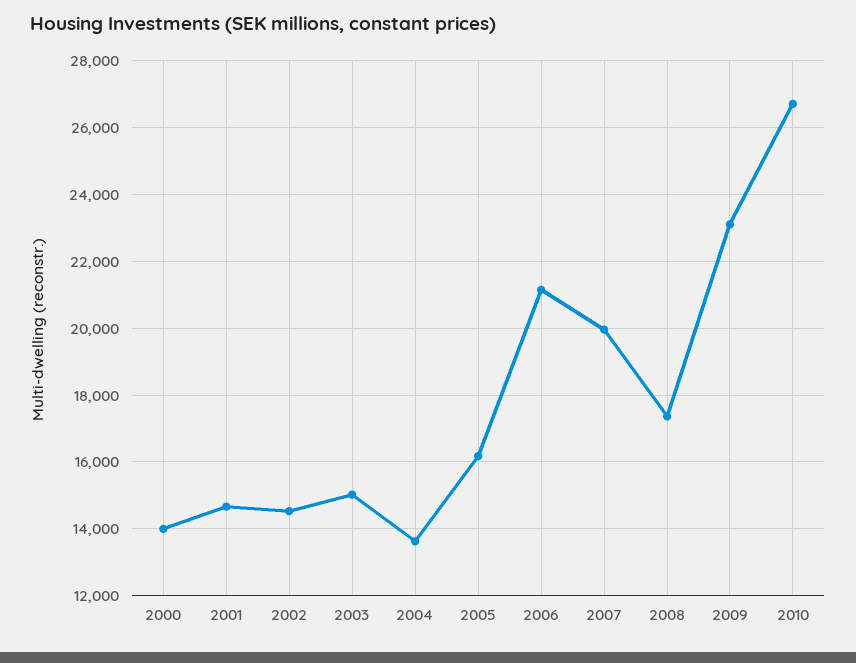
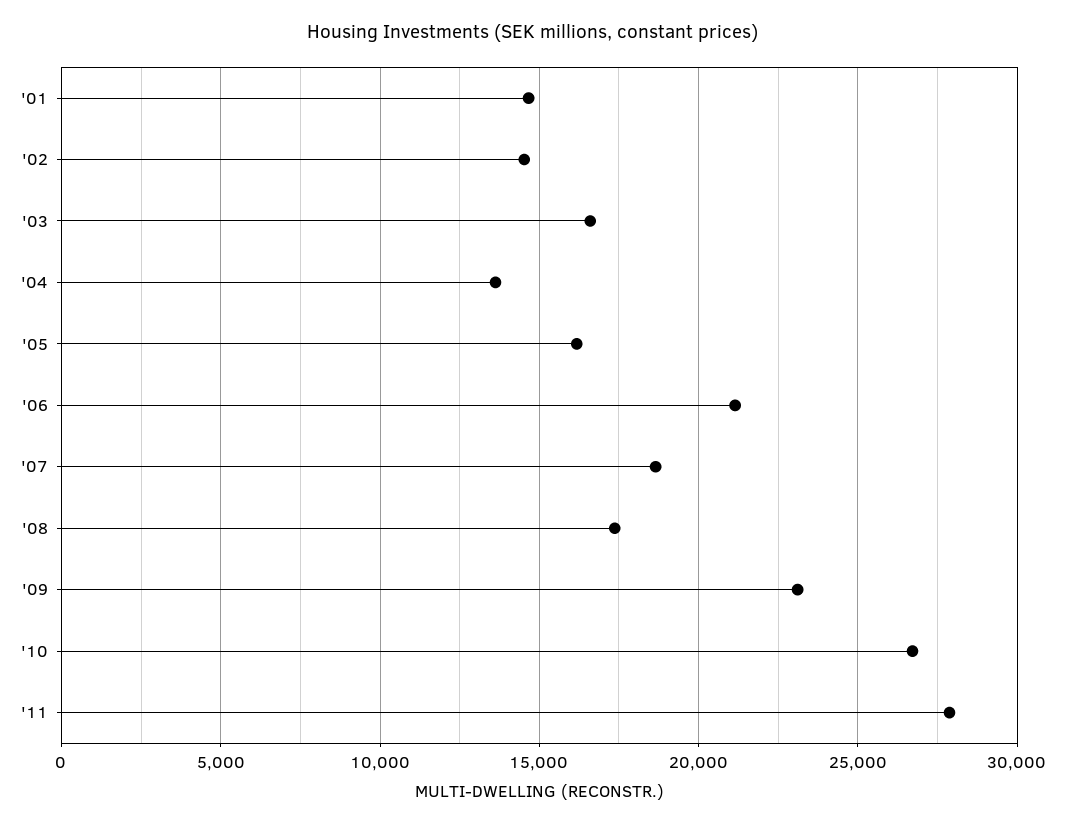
2000: 14000 -> none
2003: 15000 -> 16500
2007: 20000 -> 18500
'11: none -> 28000

